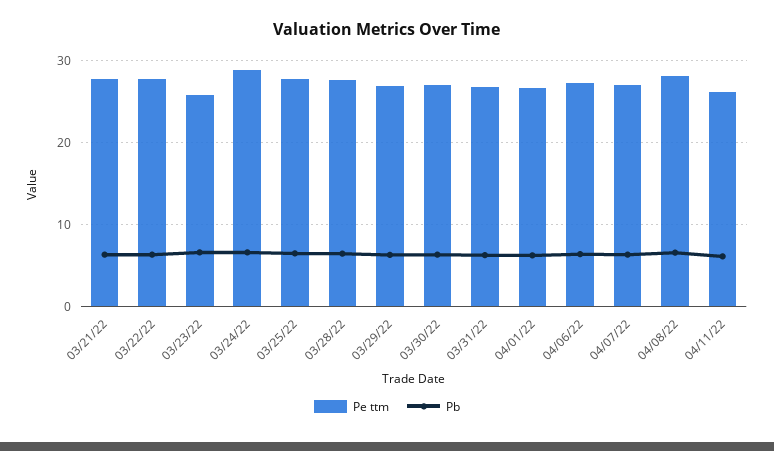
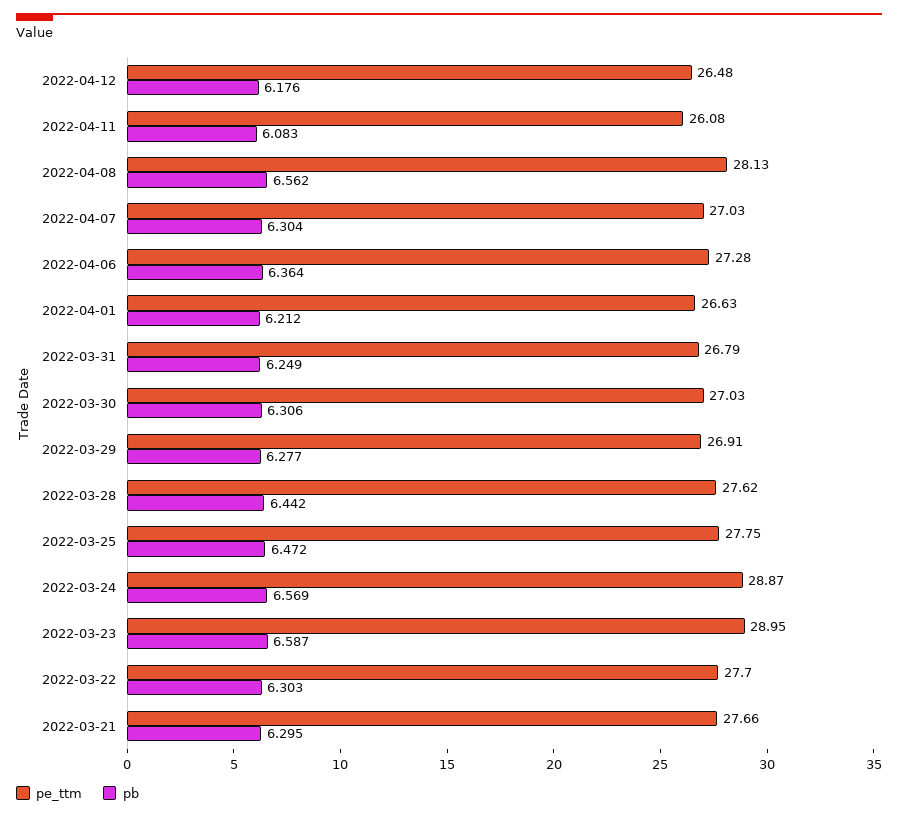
Pe ttm, 03/23/22: 26 -> 28.95
Pe ttm, 2022-04-12: none -> 26.48
Pb, 2022-04-12: none -> 6.176

